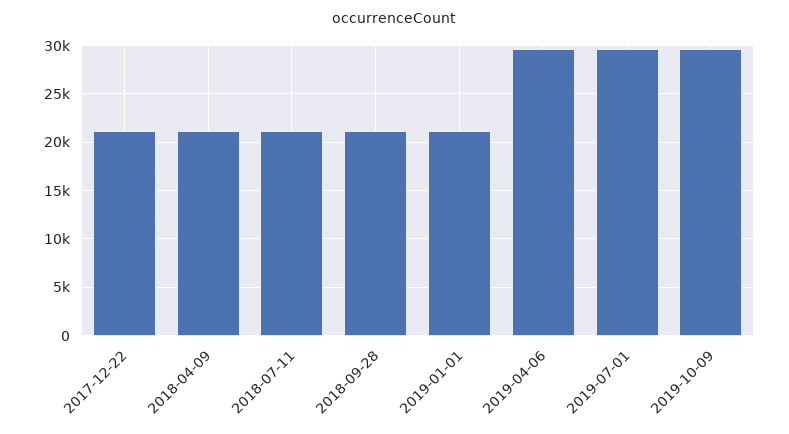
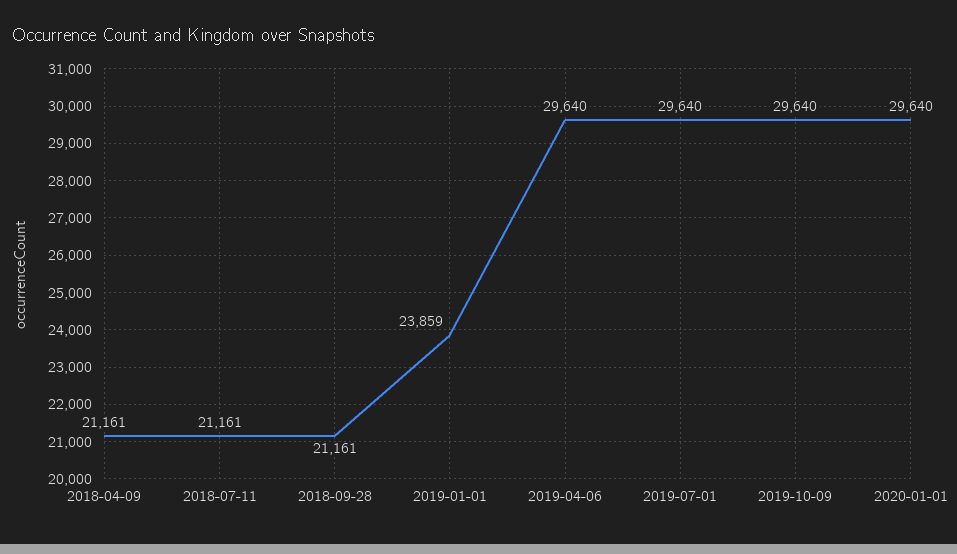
2017-12-22: 21000 -> none
2019-01-01: 21000 -> 23859
2020-01-01: none -> 29640

